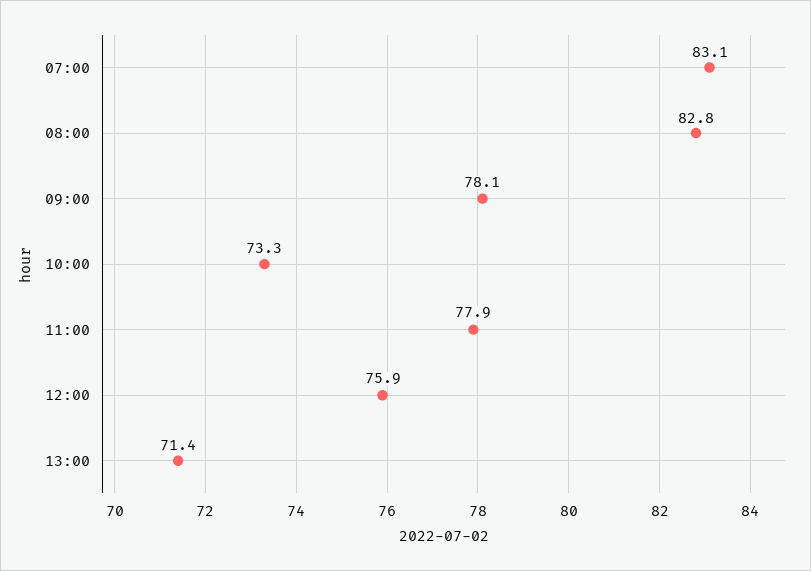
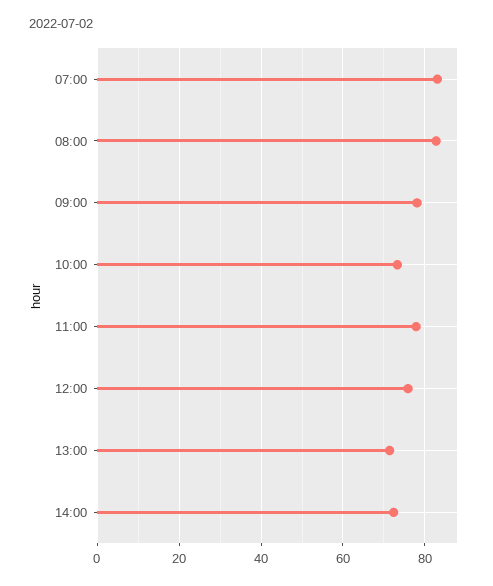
14:00: none -> 72

